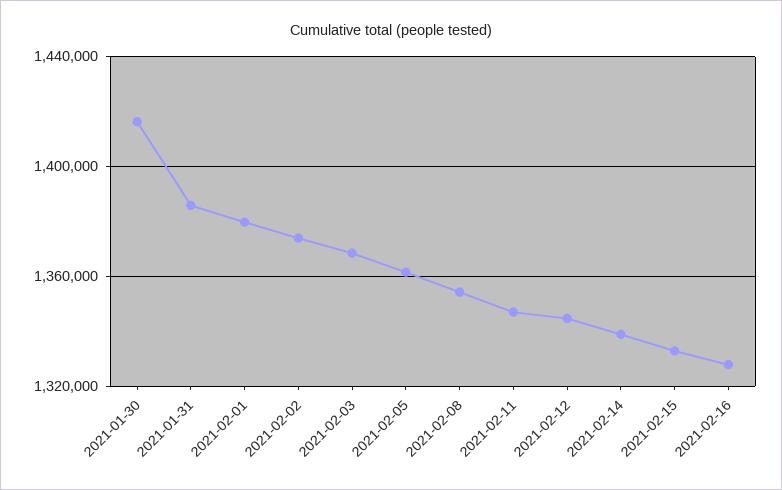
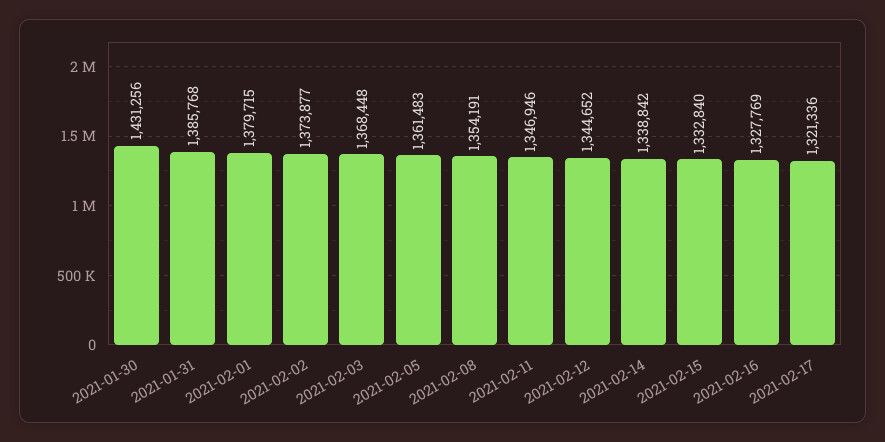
2021-01-30: 1415000 -> 1431256
2021-02-17: none -> 1321336

